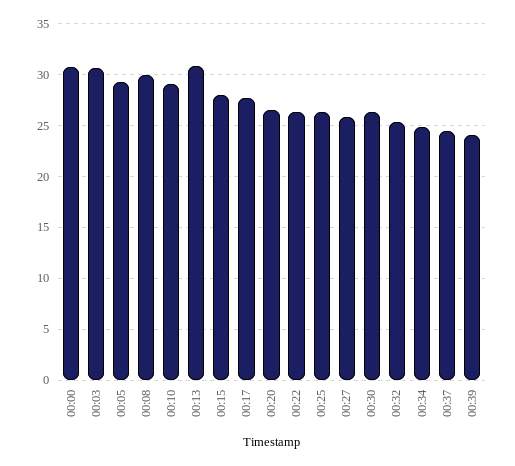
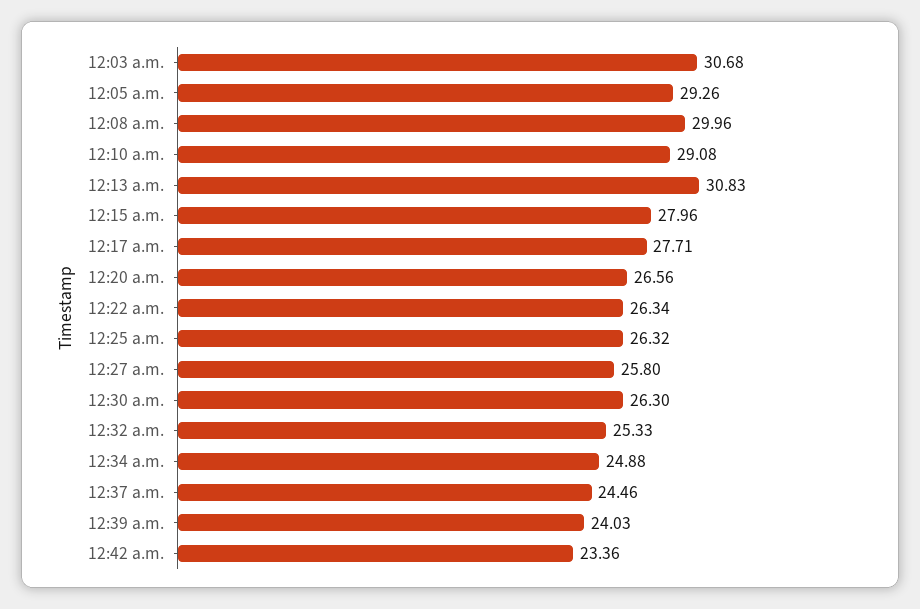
00:00: 31 -> none
12:42 a.m.: none -> 23.36

